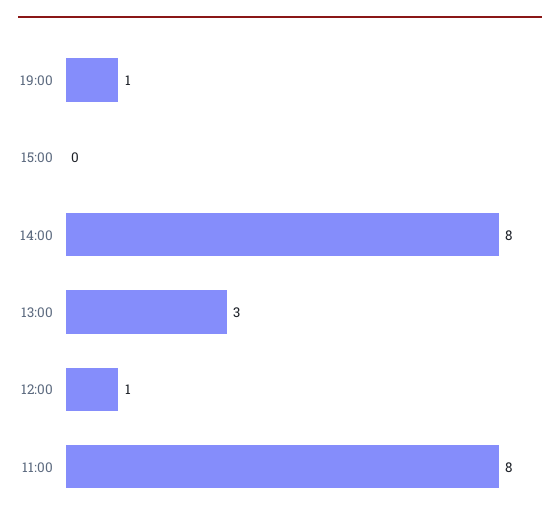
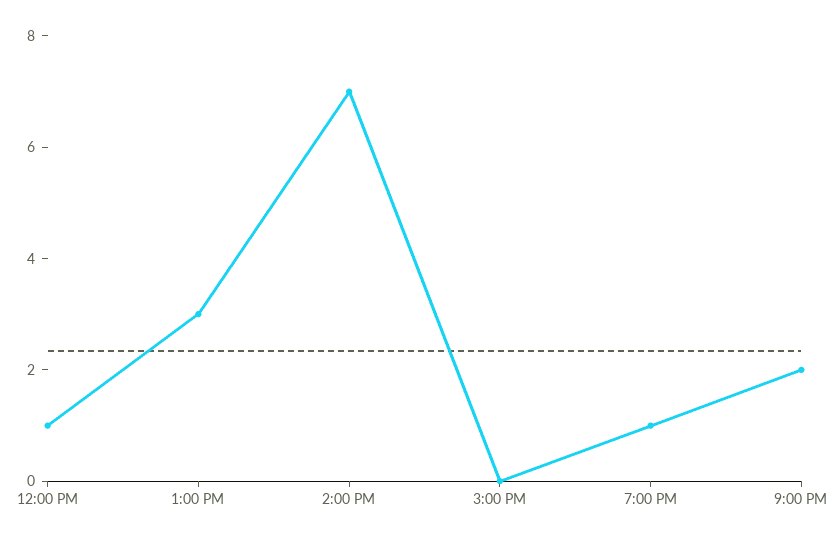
14:00: 8 -> 7
11:00: 8 -> none
9:00 PM: none -> 2

